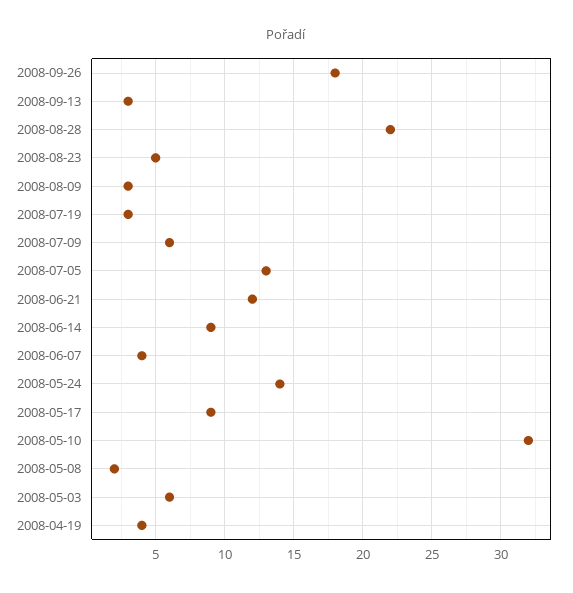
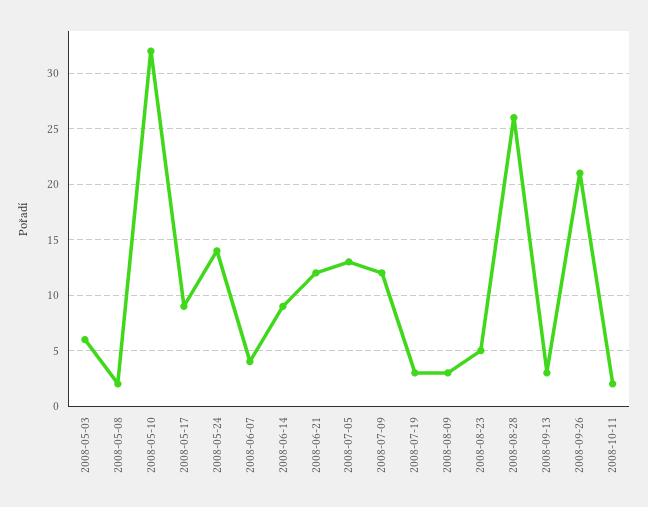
2008-09-26: 18 -> 21
2008-08-28: 22 -> 26
2008-07-09: 6 -> 12
2008-04-19: 4 -> none
2008-10-11: none -> 2

